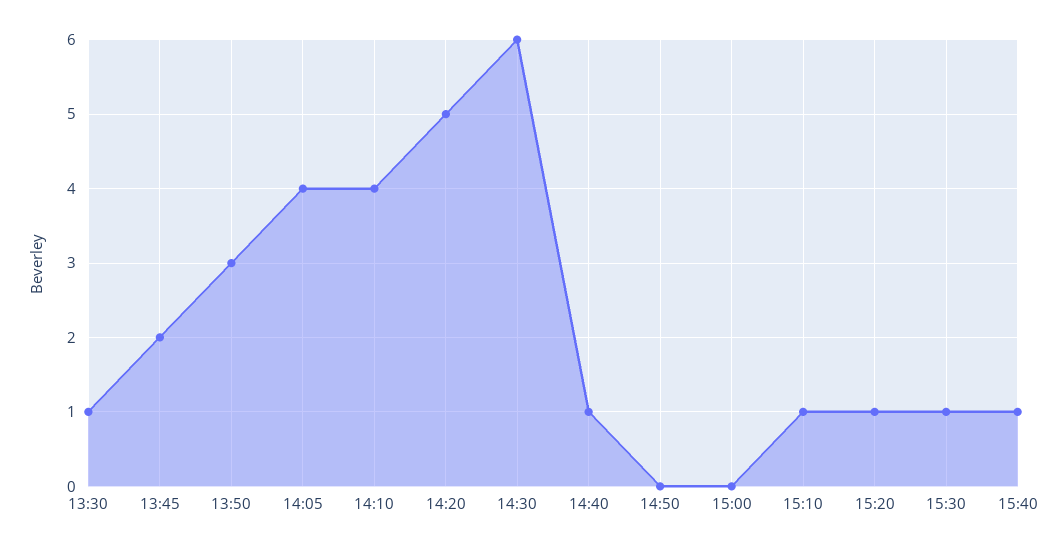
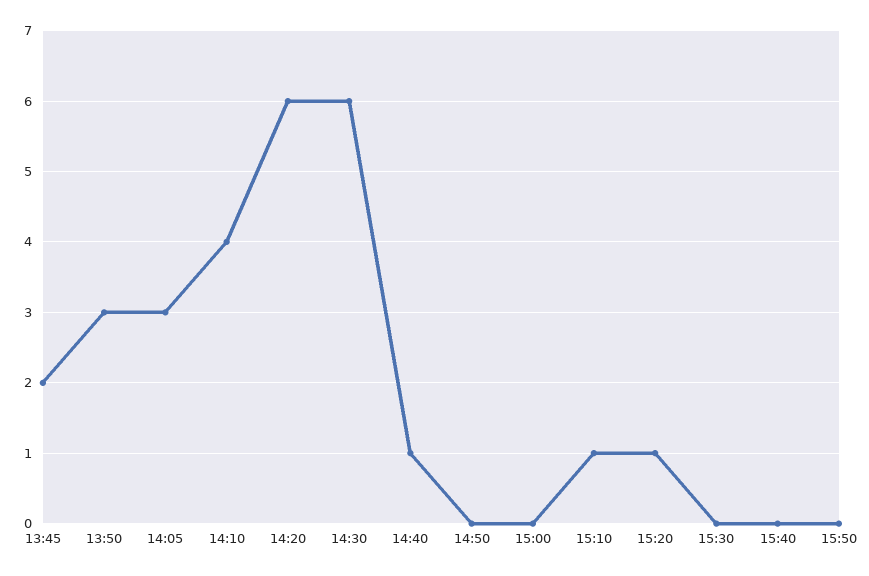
13:30: 1 -> none
14:05: 4 -> 3
14:20: 5 -> 6
15:30: 1 -> 0
15:40: 1 -> 0
15:50: none -> 0

